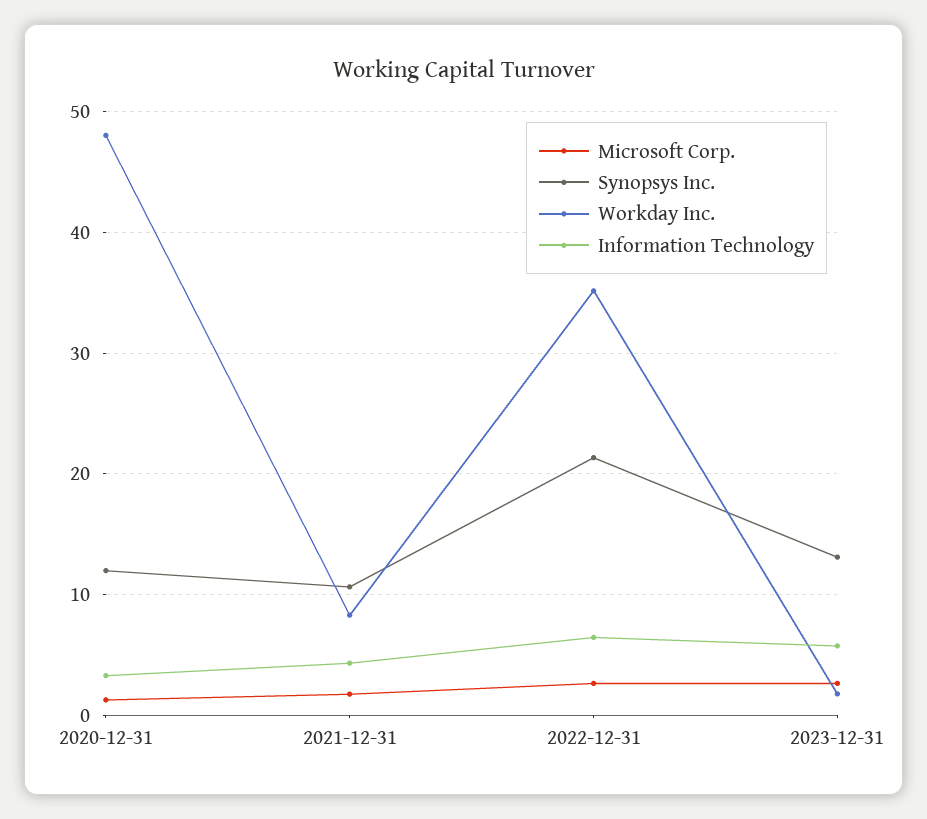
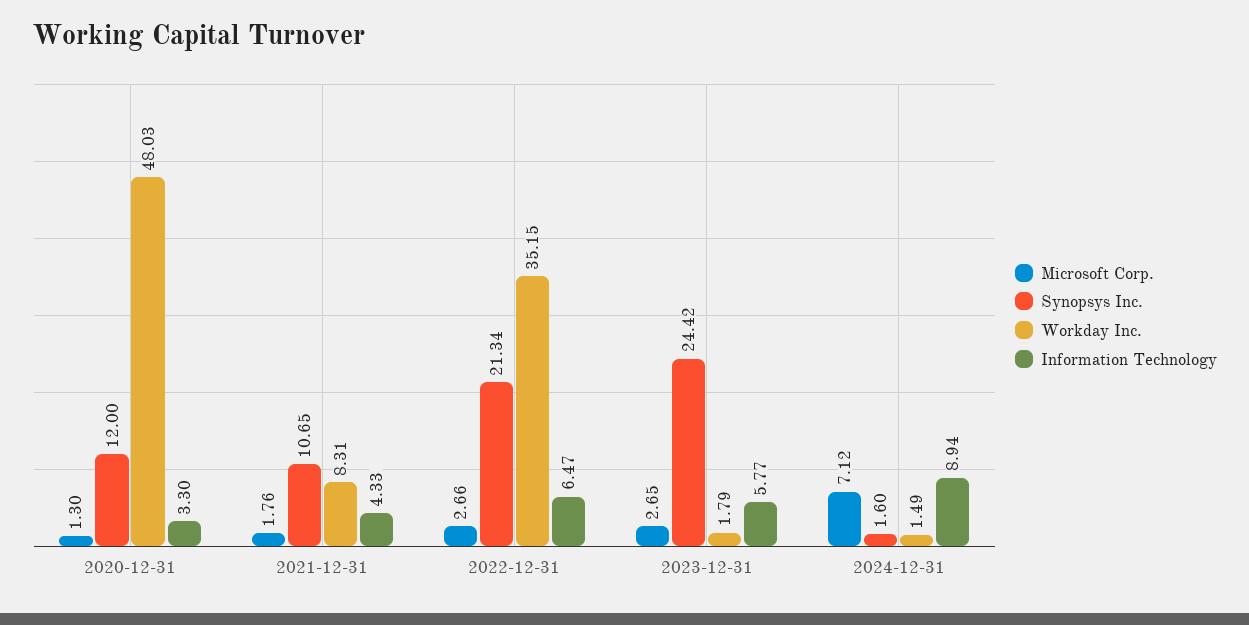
Synopsys Inc., 2023-12-31: 13 -> 24.42
Microsoft Corp., 2024-12-31: none -> 7.12
Synopsys Inc., 2024-12-31: none -> 1.6
Workday Inc., 2024-12-31: none -> 1.49
Information Technology, 2024-12-31: none -> 8.94

